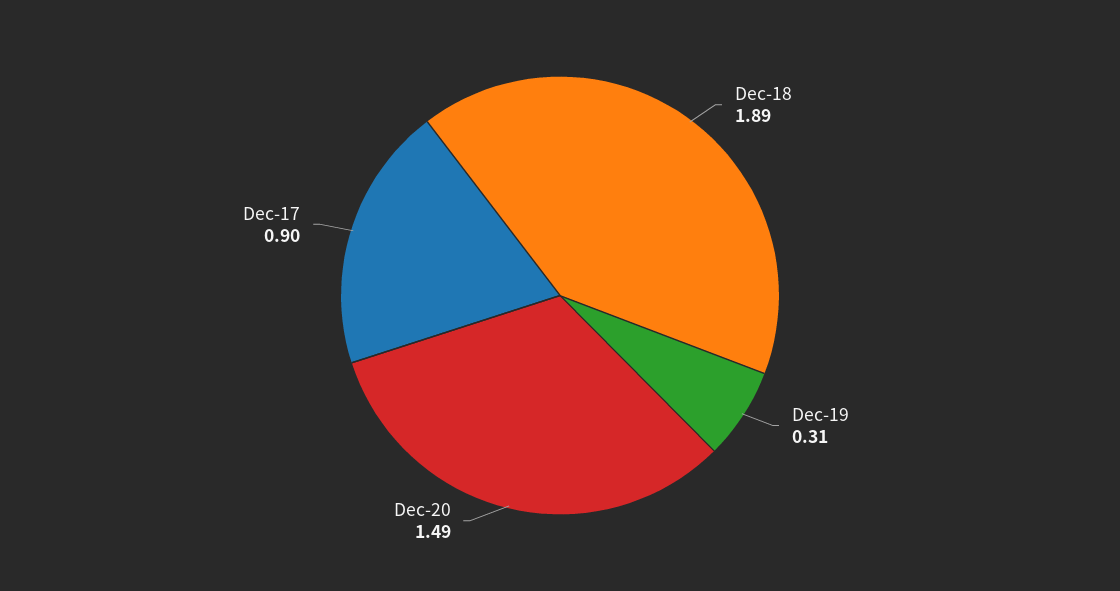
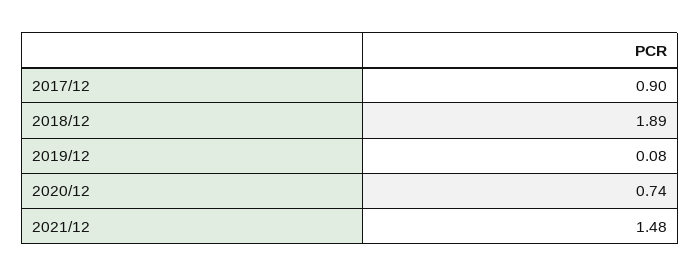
Dec-19: 0.31 -> 0.08
Dec-20: 1.49 -> 0.74
2021/12: none -> 1.48

